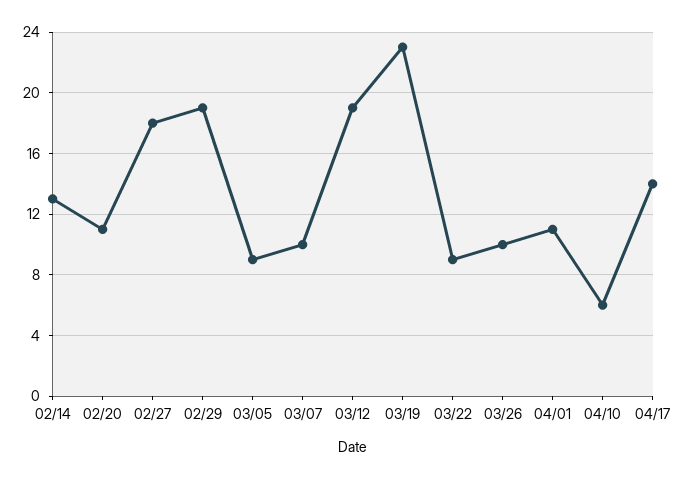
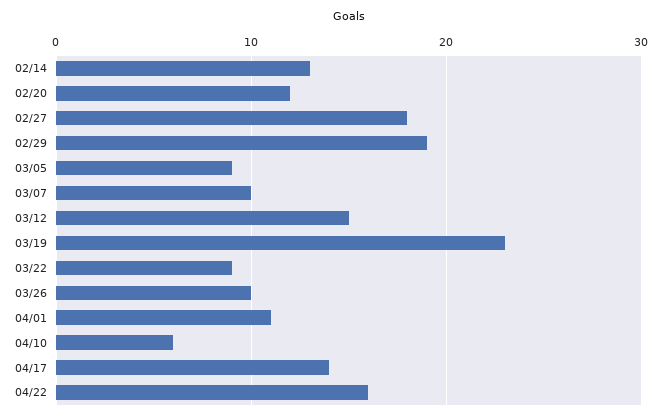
02/20: 11 -> 12
03/12: 19 -> 15
04/22: none -> 16

